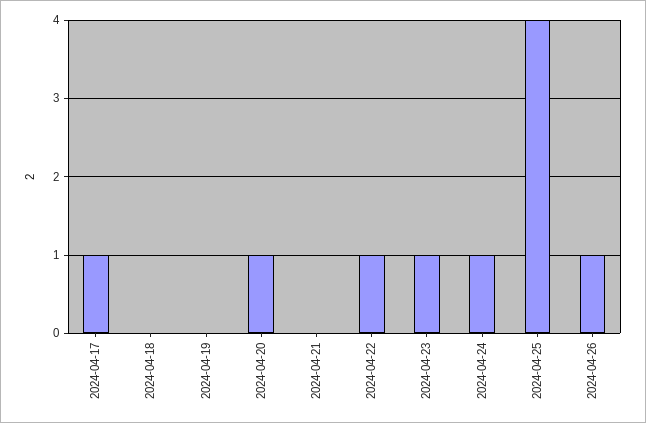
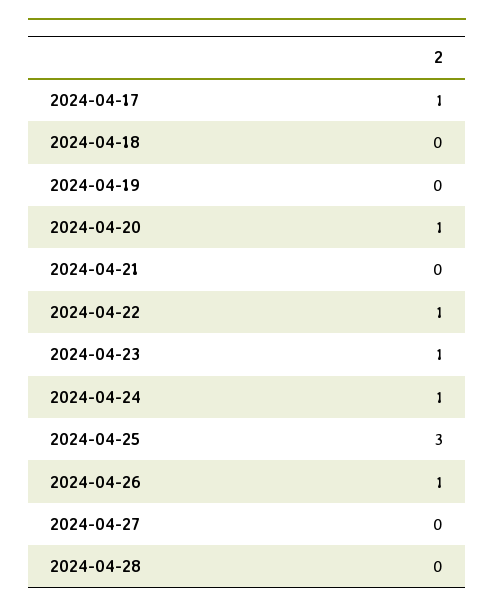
2024-04-25: 4 -> 3
2024-04-27: none -> 0
2024-04-28: none -> 0

